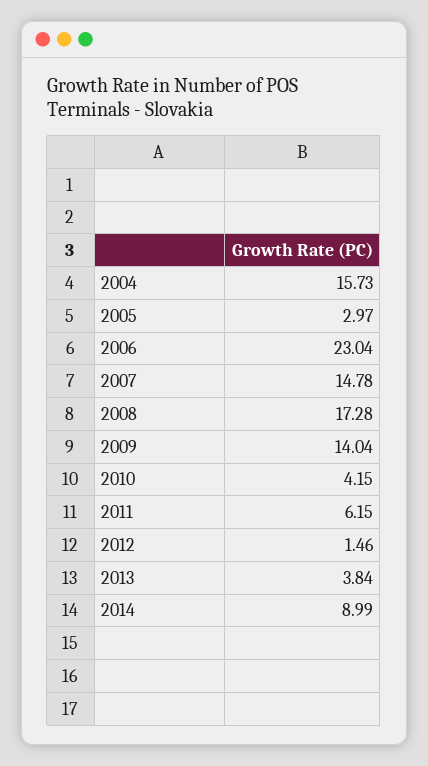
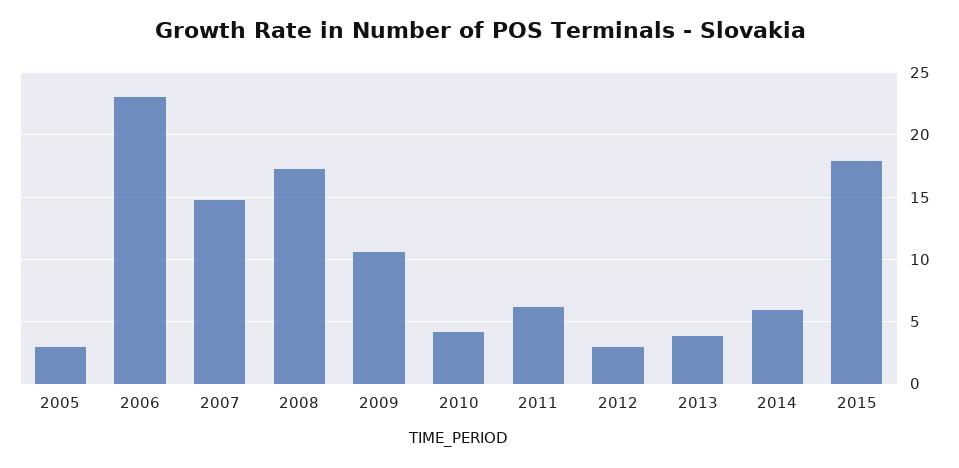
2004: 15.73 -> none
2009: 14.04 -> 10.5
2012: 1.46 -> 3
2014: 8.99 -> 6
2015: none -> 18

